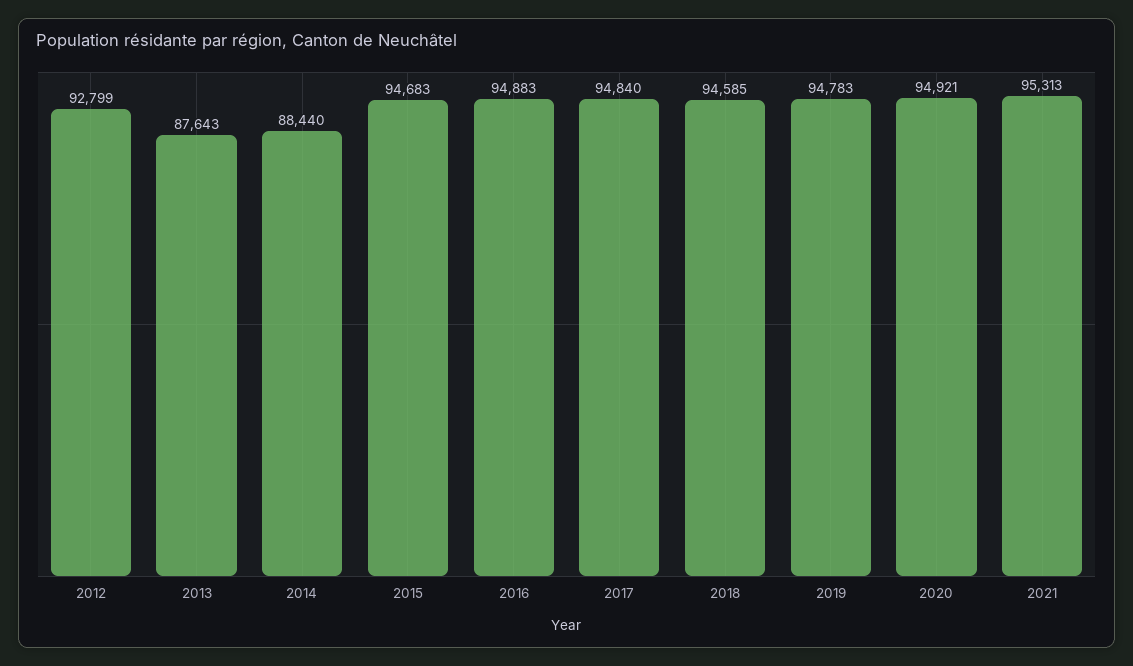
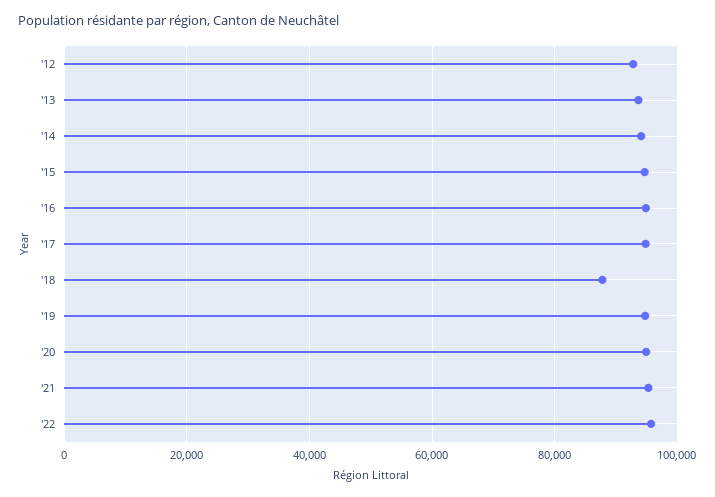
2013: 87643 -> 94000
2014: 88440 -> 94000
2018: 94585 -> 88000
'22: none -> 96000

